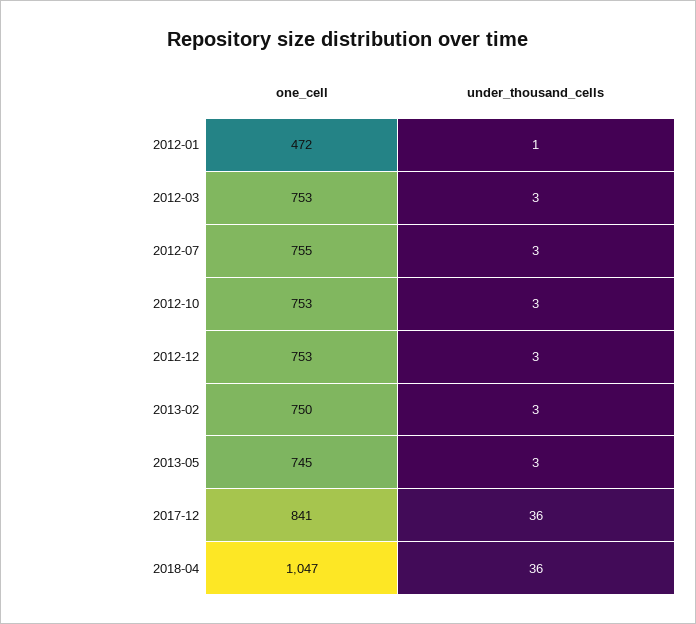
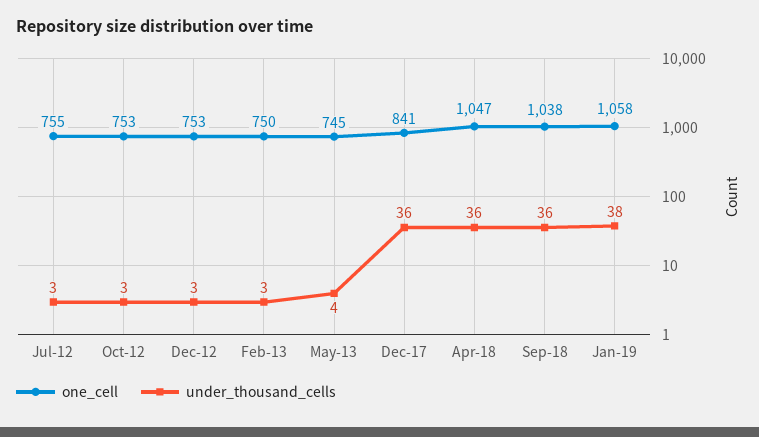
one_cell, 2012-01: 472 -> none
under_thousand_cells, 2012-01: 1 -> none
one_cell, 2012-03: 753 -> none
under_thousand_cells, 2012-03: 3 -> none
under_thousand_cells, 2013-05: 3 -> 4
one_cell, Sep-18: none -> 1038
under_thousand_cells, Sep-18: none -> 36
one_cell, Jan-19: none -> 1058
under_thousand_cells, Jan-19: none -> 38

